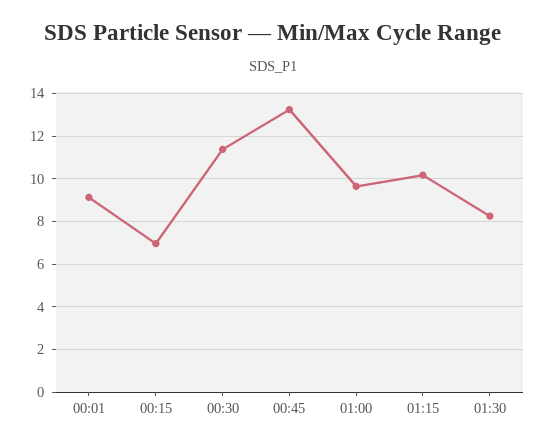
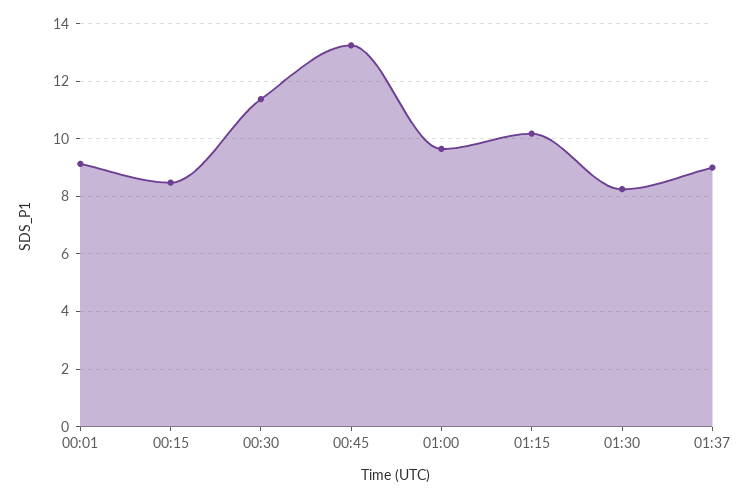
00:15: 7 -> 8.5
01:37: none -> 9

